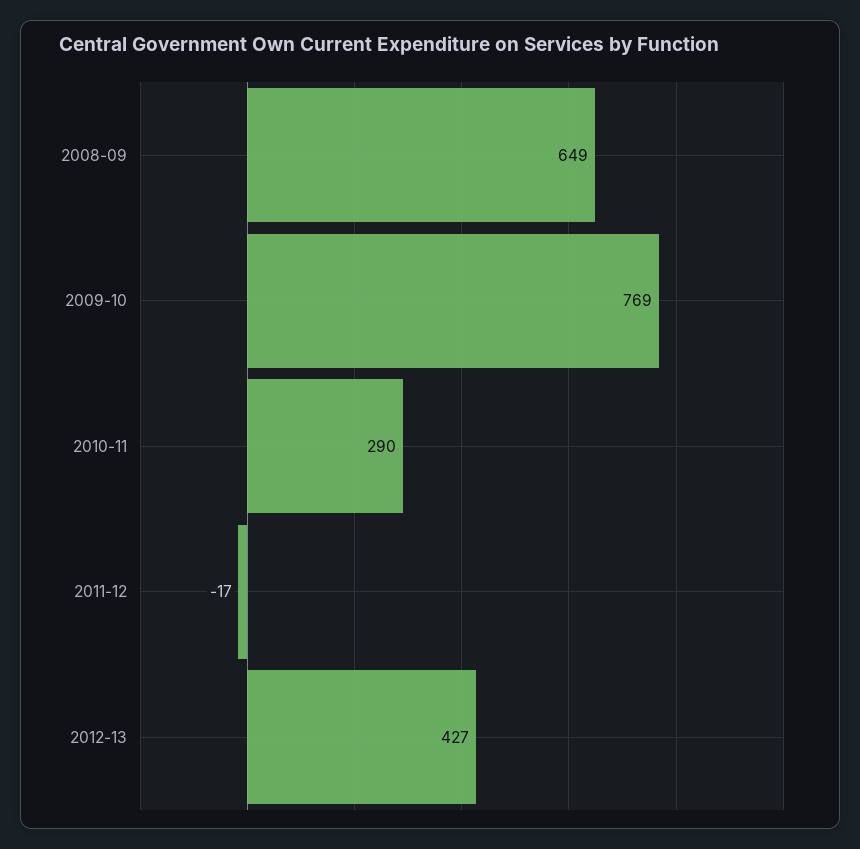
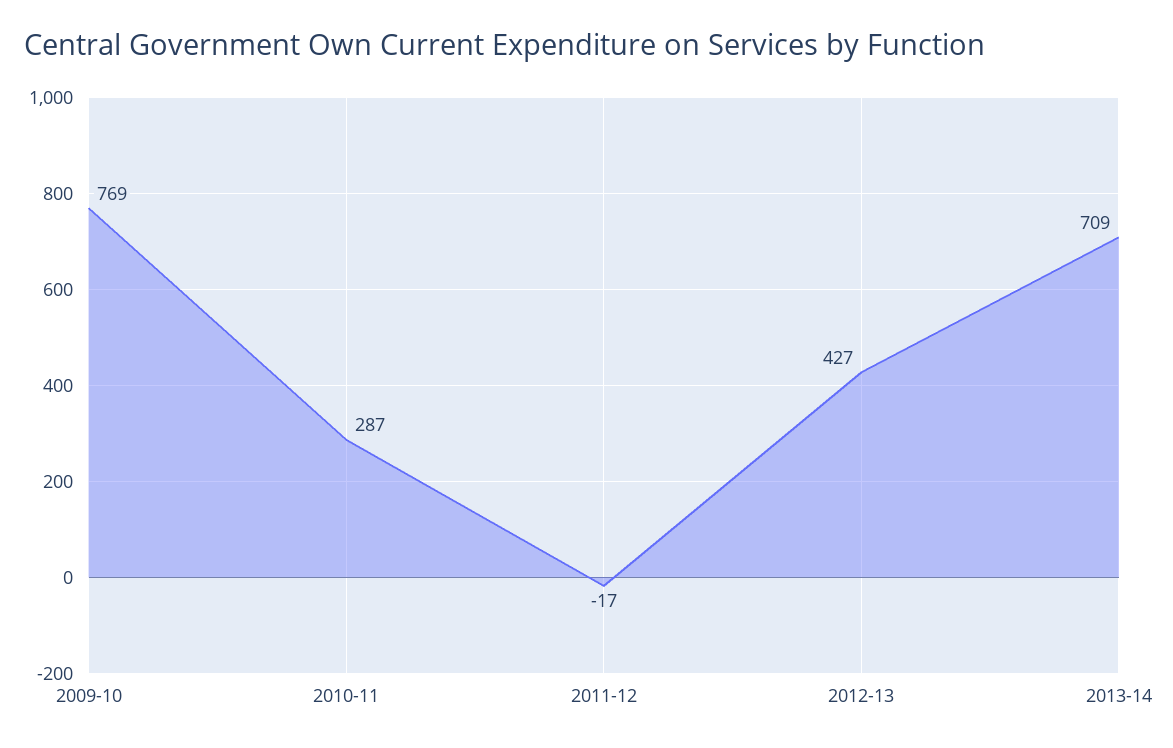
2008-09: 649 -> none
2010-11: 290 -> 287
2013-14: none -> 709

